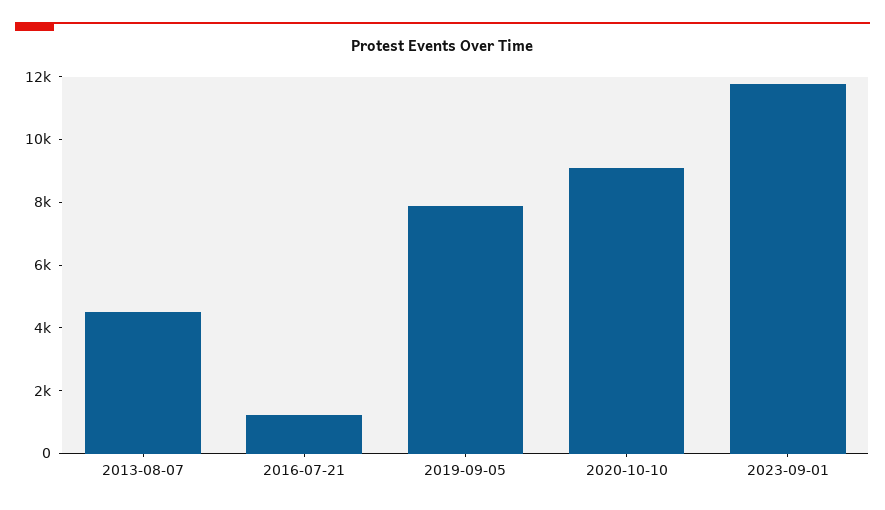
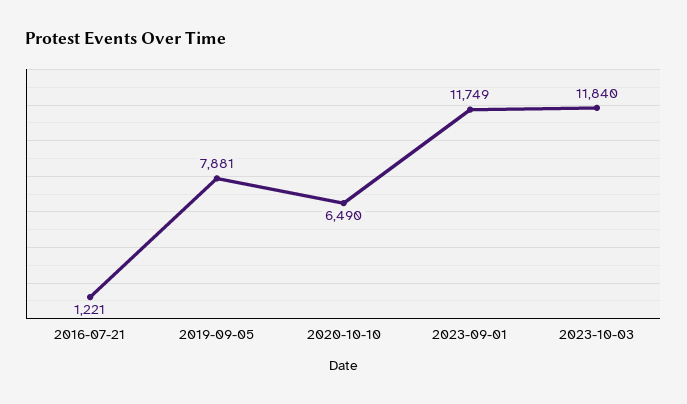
2013-08-07: 4500 -> none
2020-10-10: 9000 -> 6490
2023-10-03: none -> 11840

